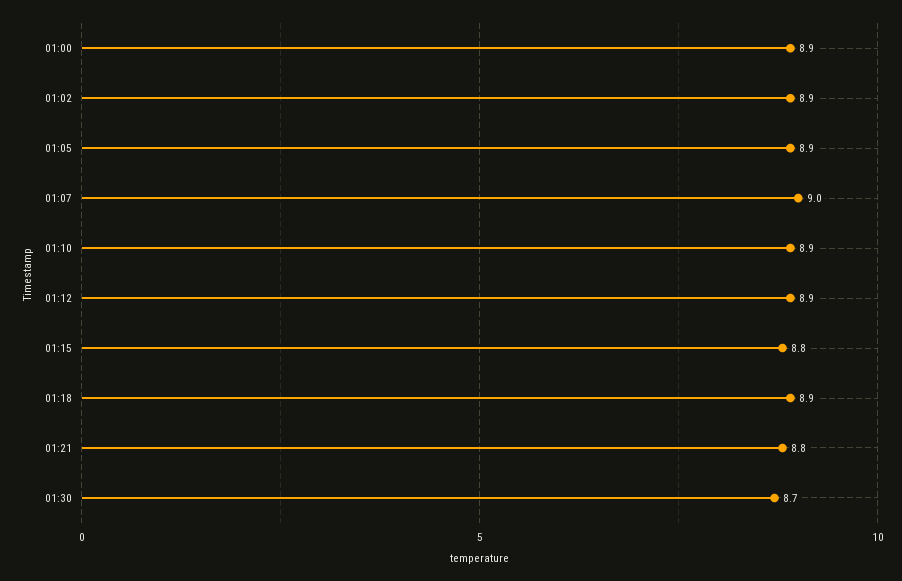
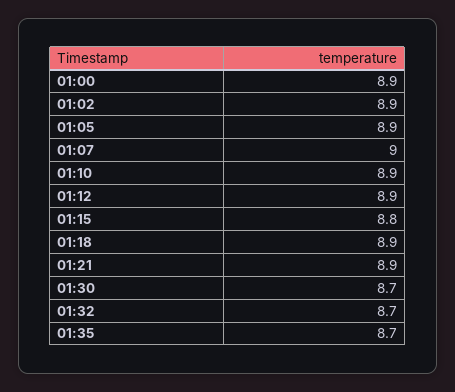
01:21: 8.8 -> 8.9
01:32: none -> 8.7
01:35: none -> 8.7

